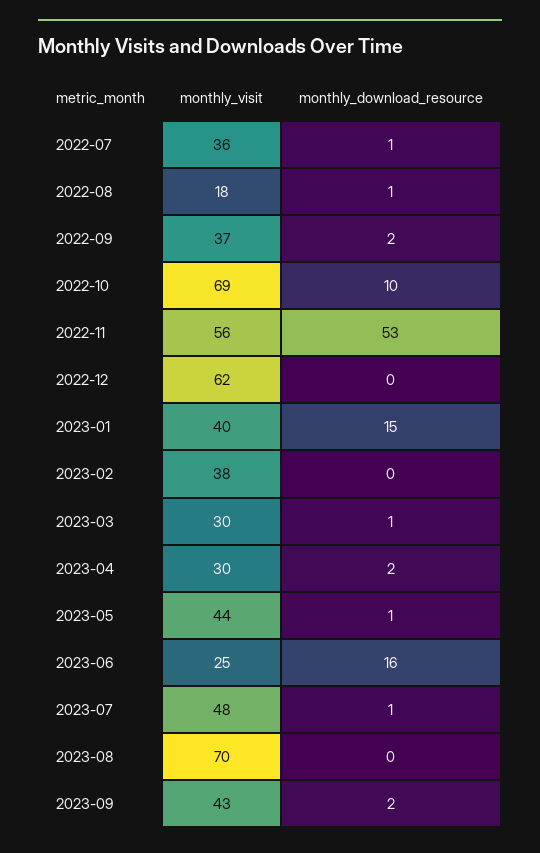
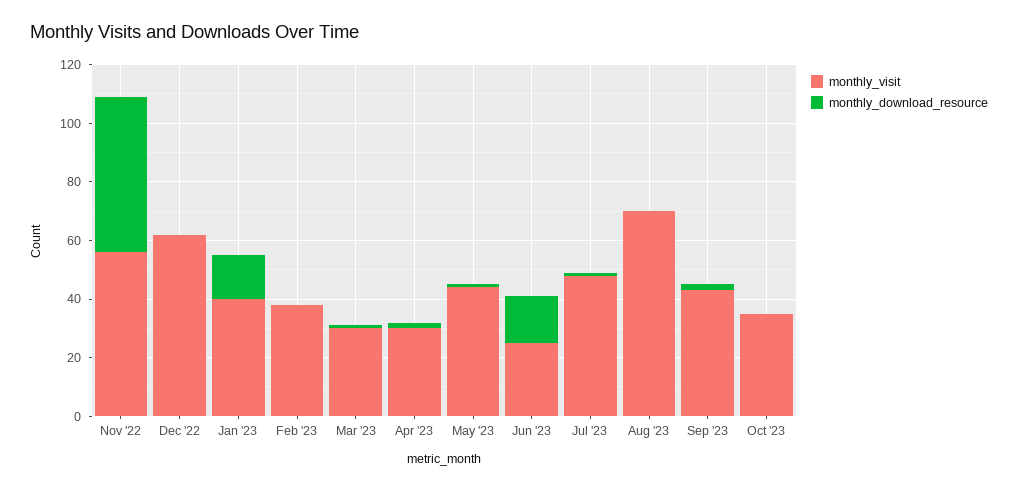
monthly_visit, 2022-07: 36 -> none
monthly_download_resource, 2022-07: 1 -> none
monthly_visit, 2022-08: 18 -> none
monthly_download_resource, 2022-08: 1 -> none
monthly_visit, 2022-09: 37 -> none
monthly_download_resource, 2022-09: 2 -> none
monthly_visit, 2022-10: 69 -> none
monthly_download_resource, 2022-10: 10 -> none
monthly_visit, Oct '23: none -> 35
monthly_download_resource, Oct '23: none -> 0

